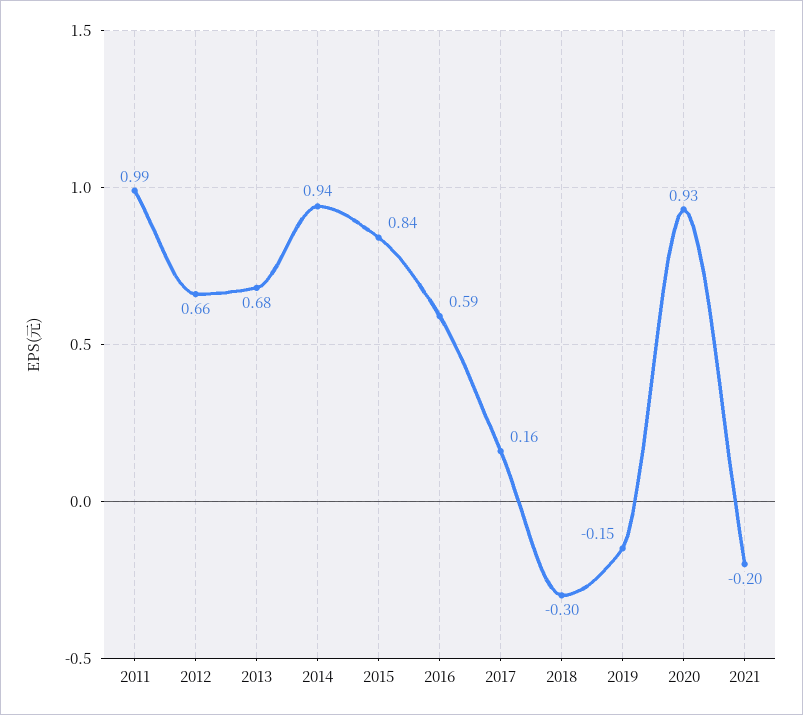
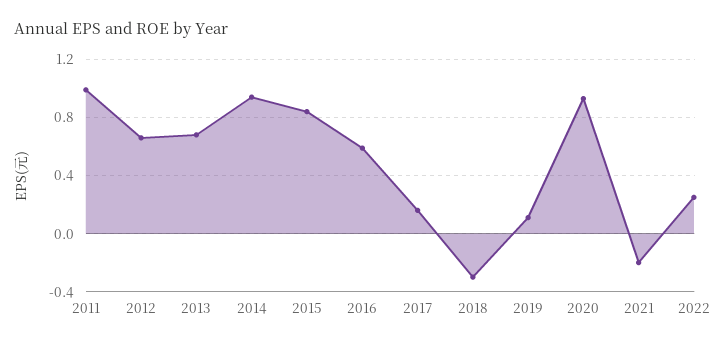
2019: -0.15 -> 0.1
2022: none -> 0.25

